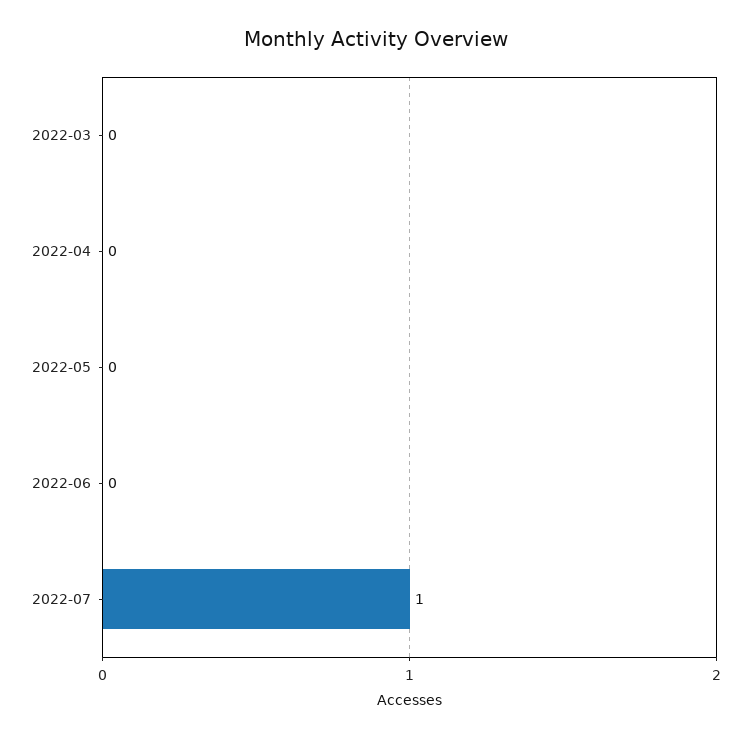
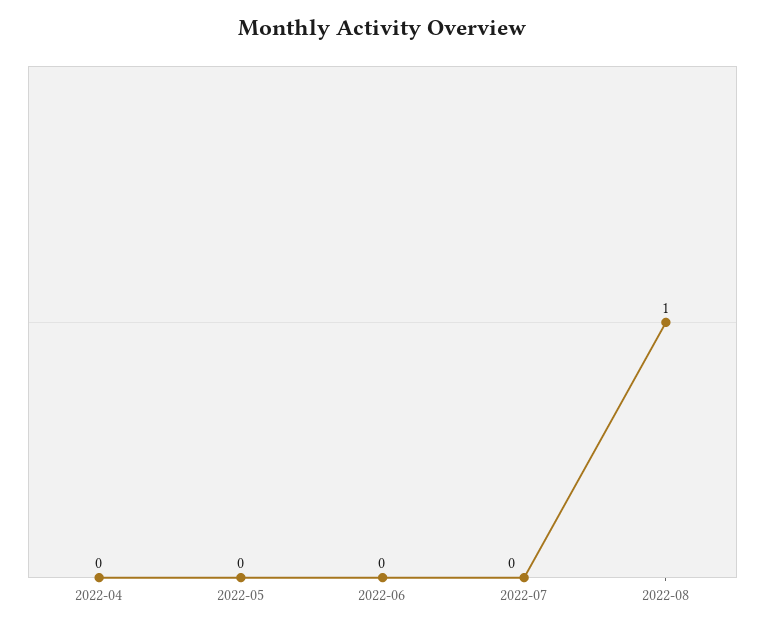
2022-03: 0 -> none
2022-07: 1 -> 0
2022-08: none -> 1

